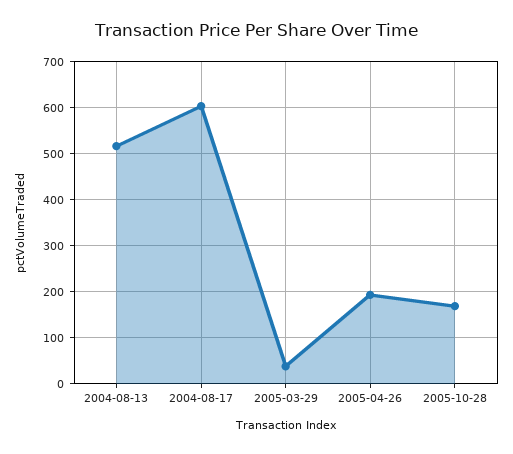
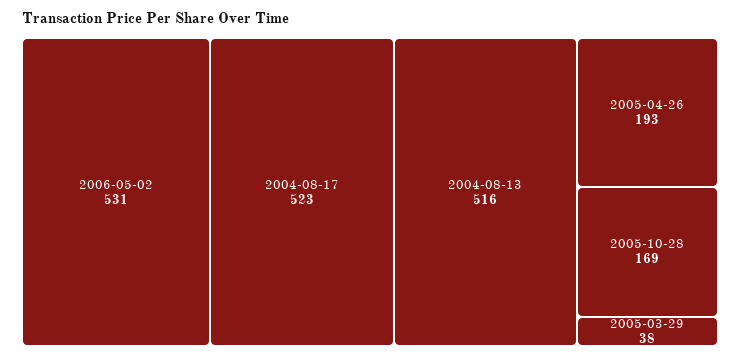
2004-08-17: 600 -> 523
2006-05-02: none -> 531

